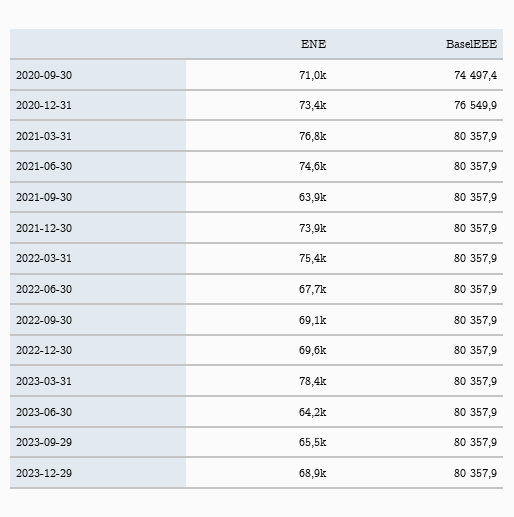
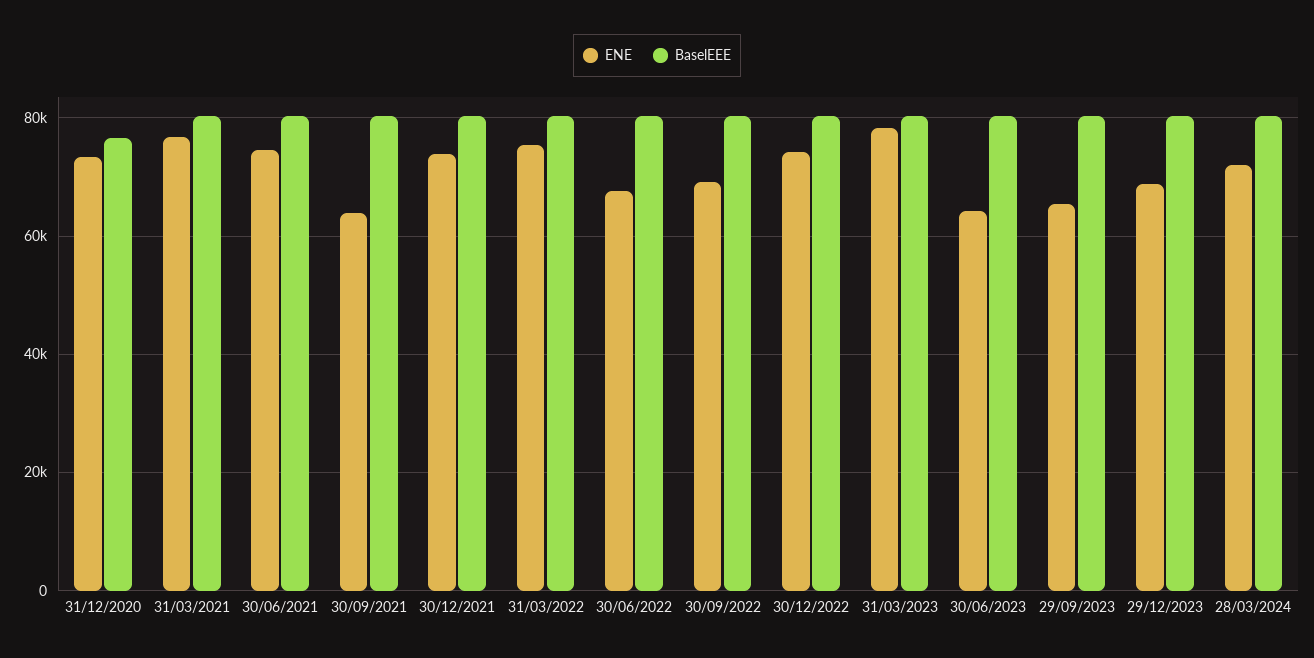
ENE, 2020-09-30: 71000 -> none
BaselEEE, 2020-09-30: 74497.4 -> none
ENE, 2022-12-30: 69600 -> 74000
ENE, 28/03/2024: none -> 72000
BaselEEE, 28/03/2024: none -> 80000

